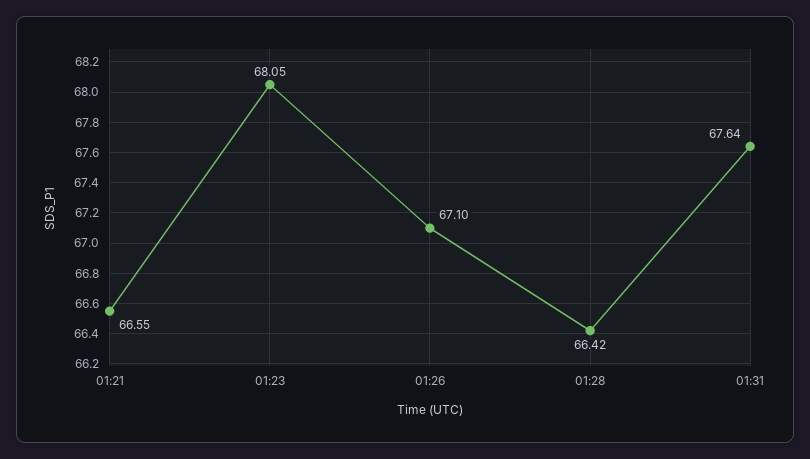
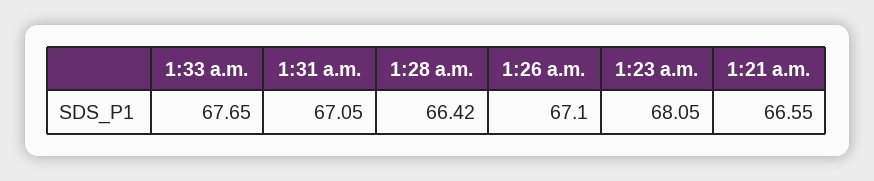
01:31: 67.64 -> 67.05
1:33 a.m.: none -> 67.65

